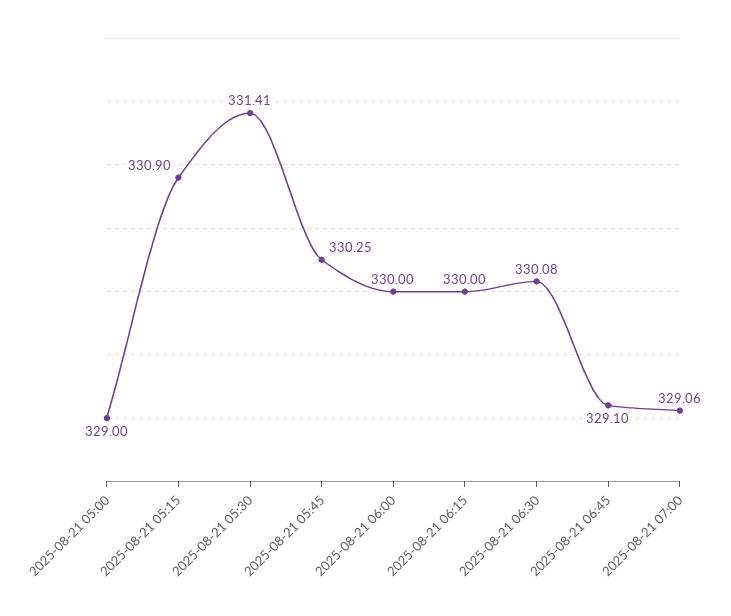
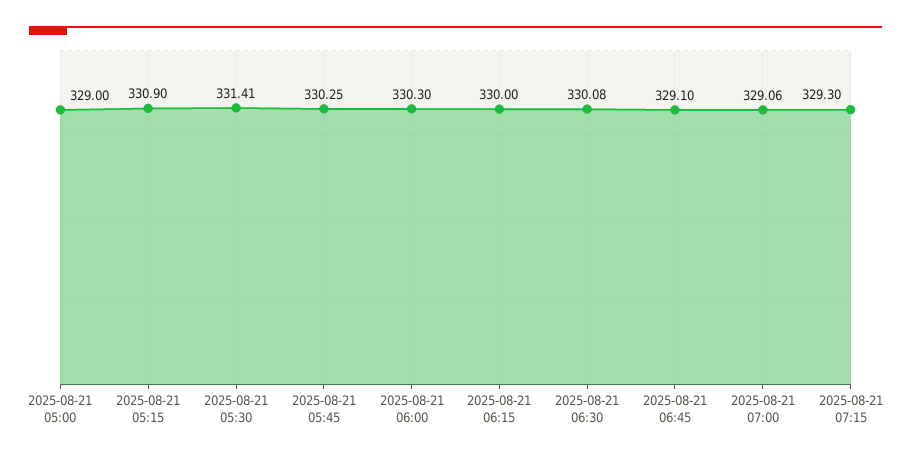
2025-08-21 06:00: 330 -> 330.3
2025-08-21 07:15: none -> 329.3

